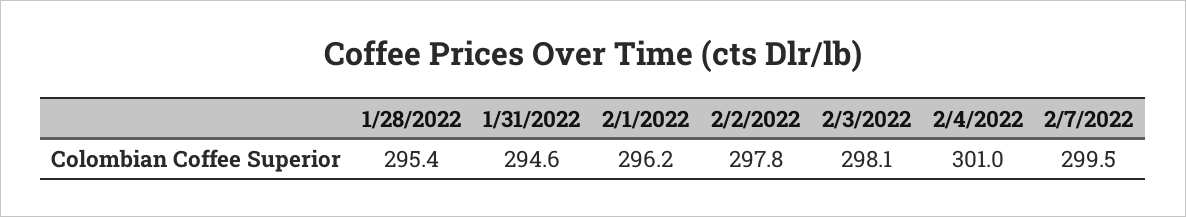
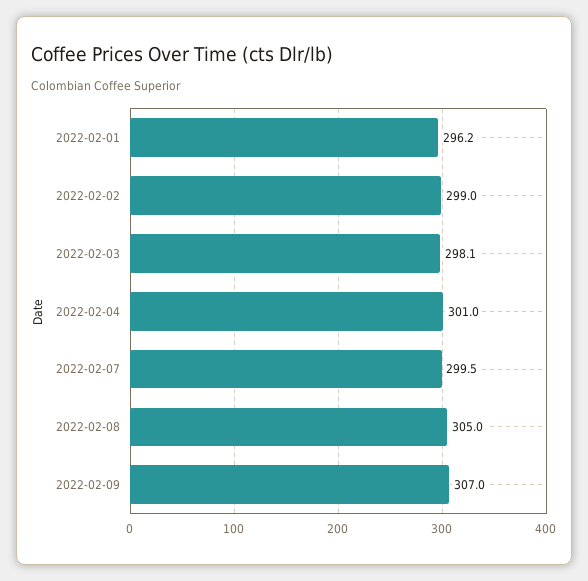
1/28/2022: 295.4 -> none
1/31/2022: 294.6 -> none
2/2/2022: 297.8 -> 299
2022-02-08: none -> 305
2022-02-09: none -> 307

